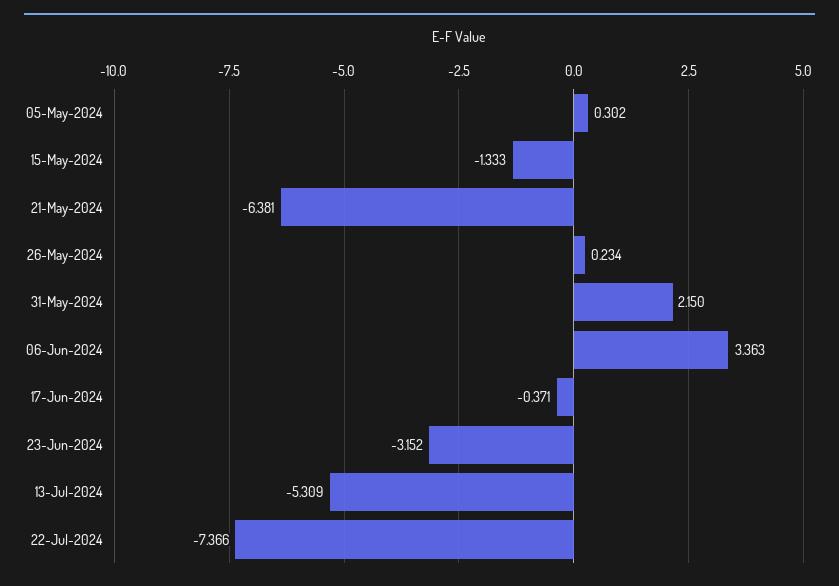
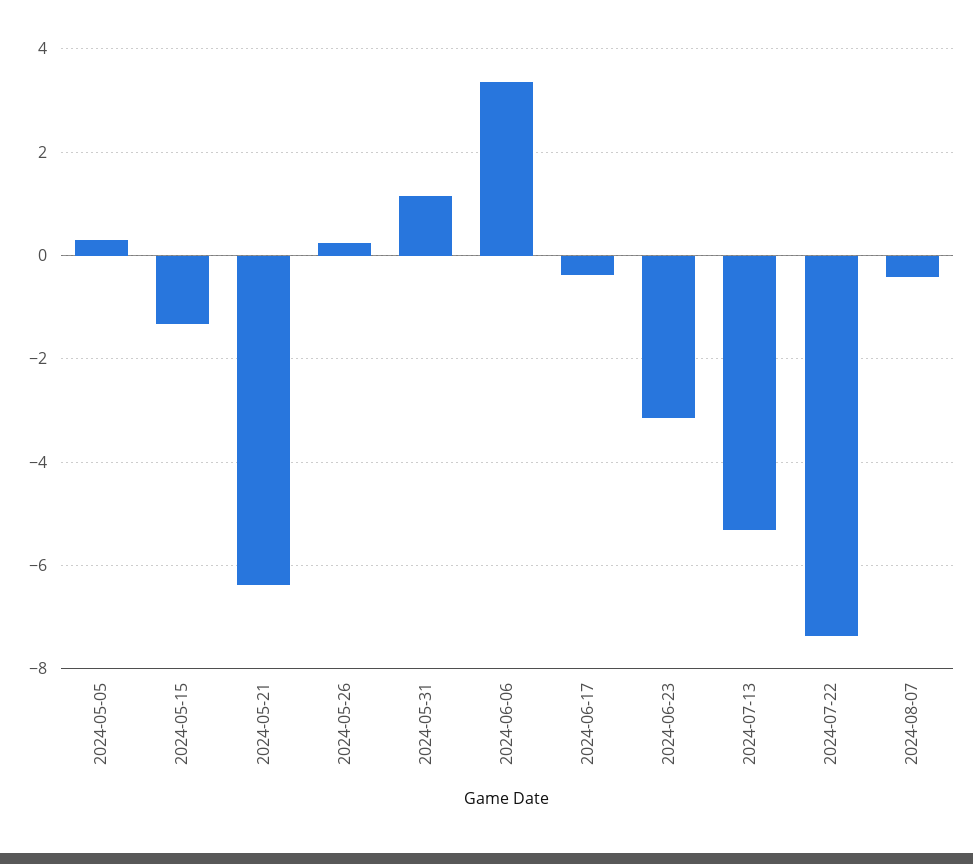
31-May-2024: 2.15 -> 1.2
2024-08-07: none -> -0.4

